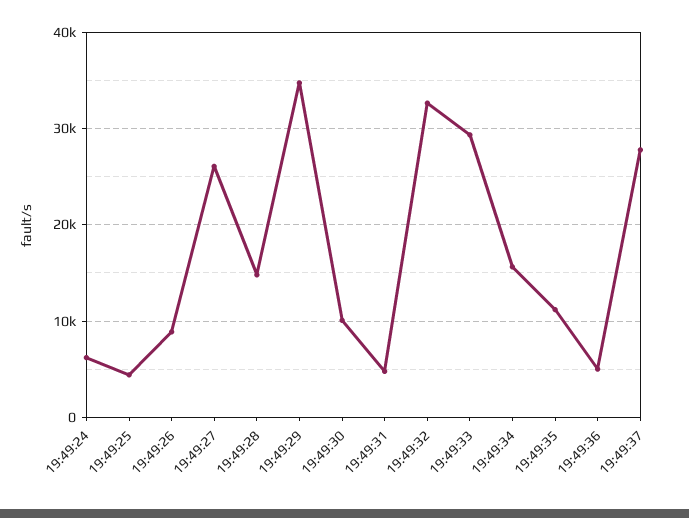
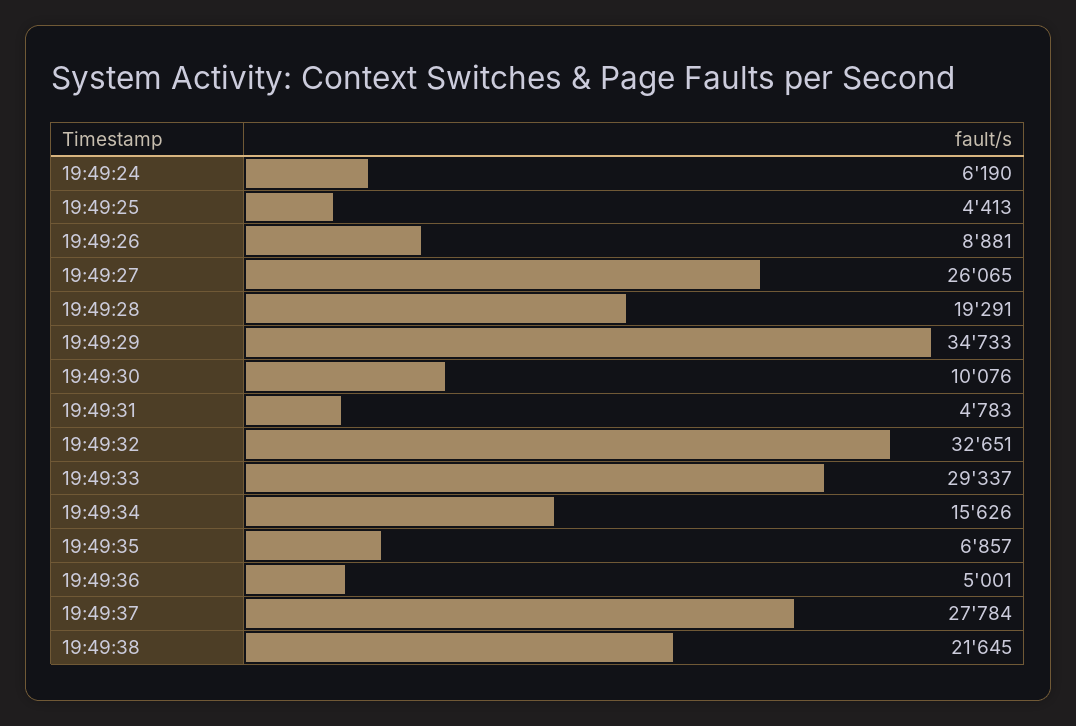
19:49:28: 15000 -> 19291
19:49:35: 11000 -> 6857
19:49:38: none -> 21645

